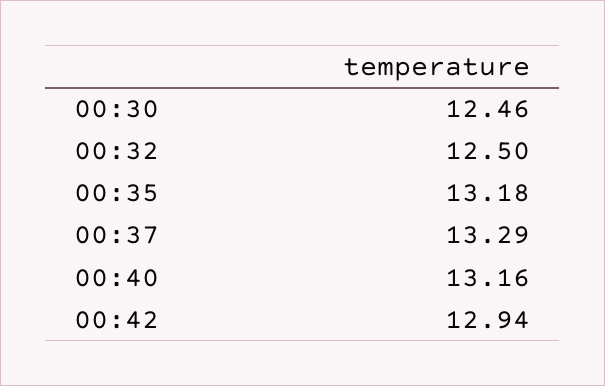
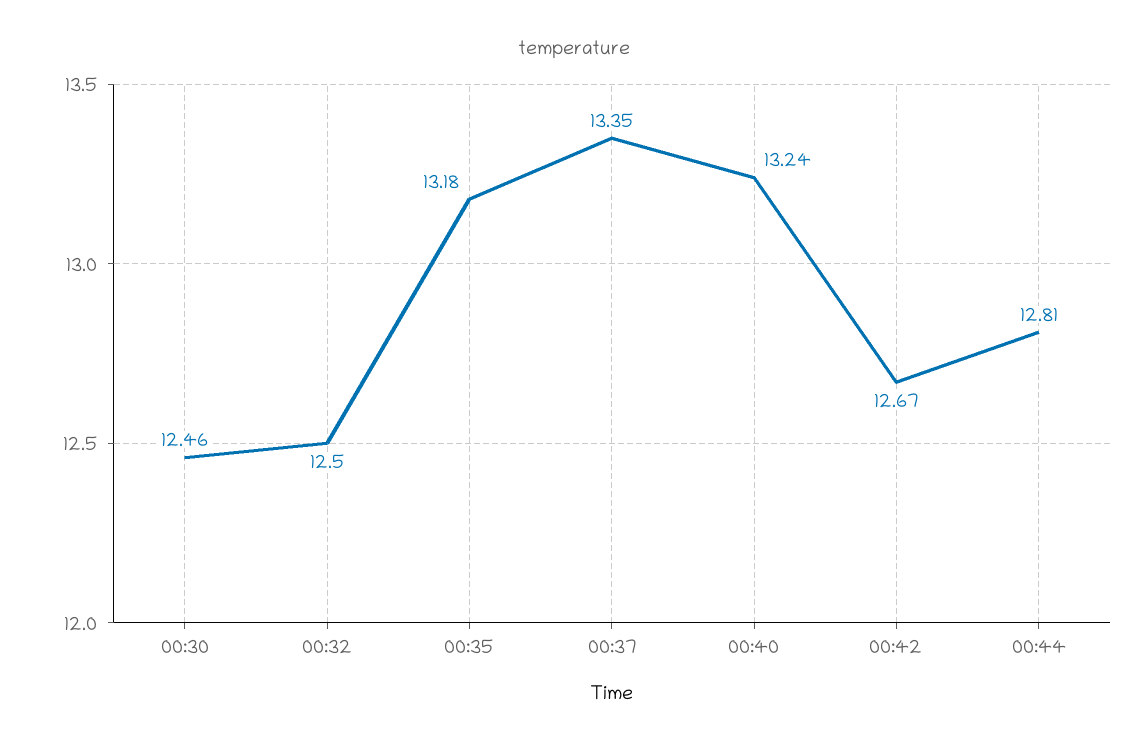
00:37: 13.29 -> 13.35
00:40: 13.16 -> 13.24
00:42: 12.94 -> 12.67
00:44: none -> 12.81

